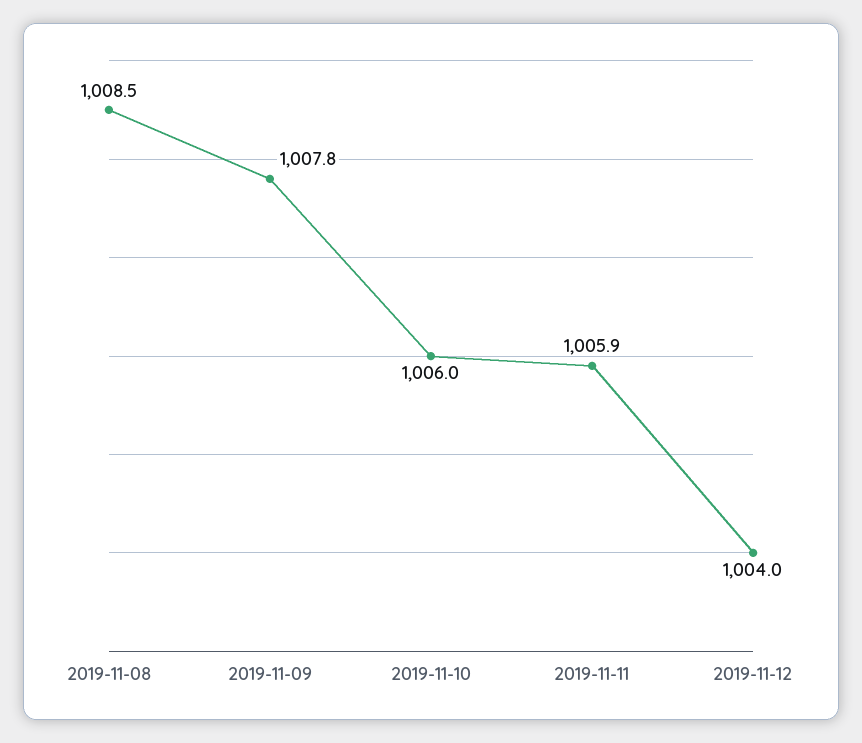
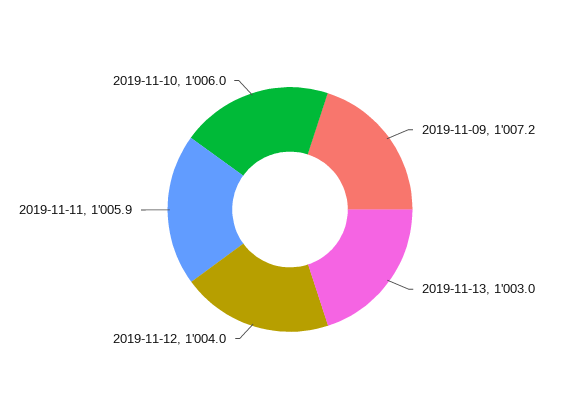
2019-11-08: 1008.5 -> none
2019-11-09: 1007.8 -> 1007.2
2019-11-13: none -> 1003

